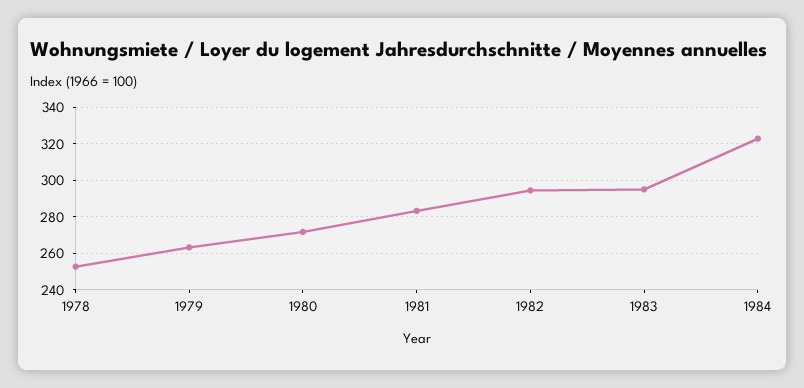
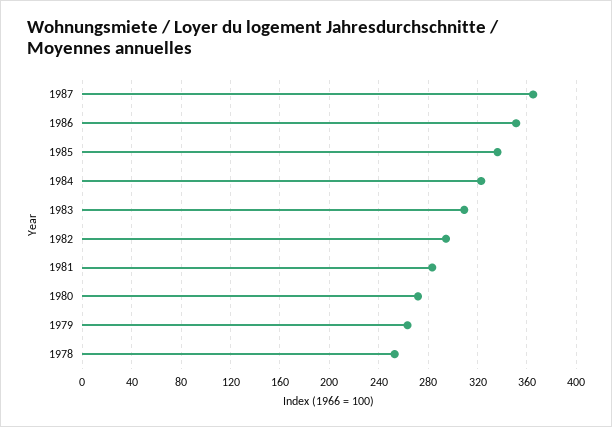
1983: 295 -> 310
1987: none -> 365
1986: none -> 350
1985: none -> 335

